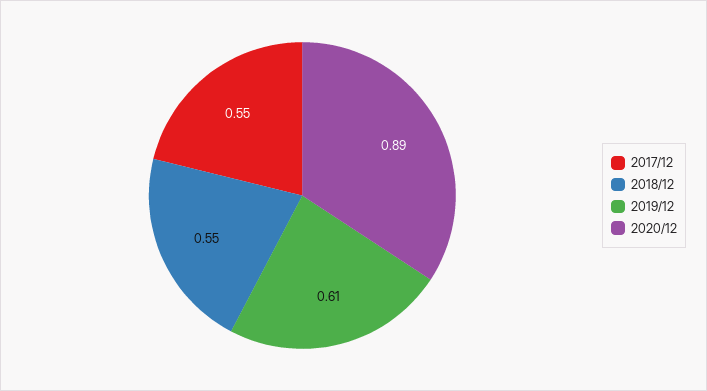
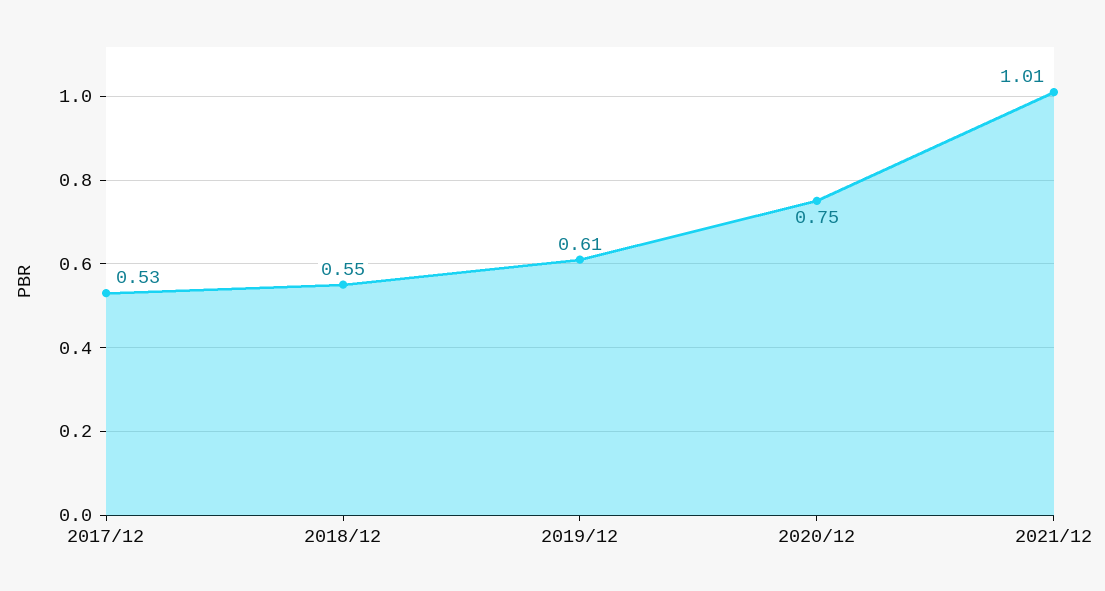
2017/12: 0.55 -> 0.53
2020/12: 0.89 -> 0.75
2021/12: none -> 1.01

